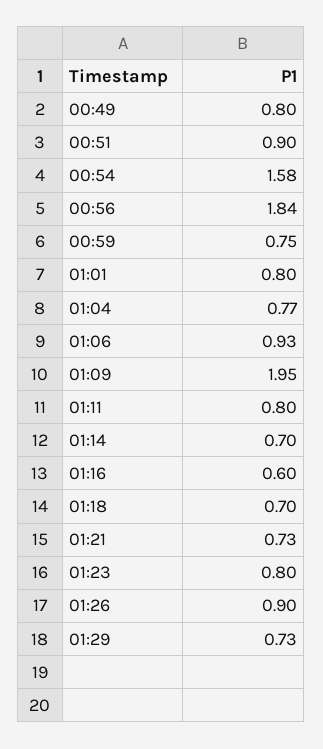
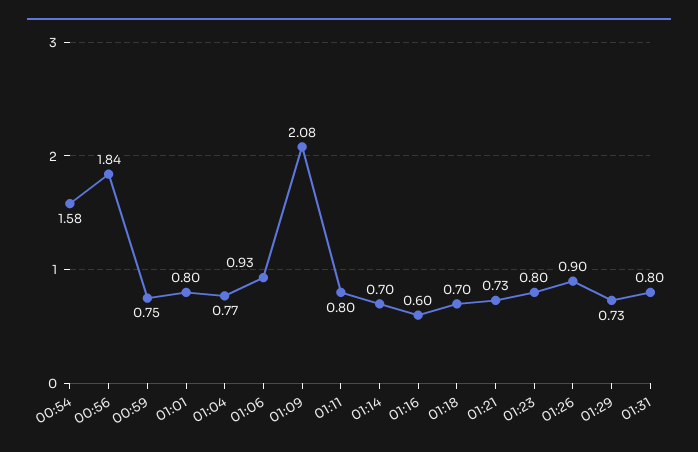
00:49: 0.8 -> none
00:51: 0.9 -> none
01:09: 1.95 -> 2.08
01:31: none -> 0.8

